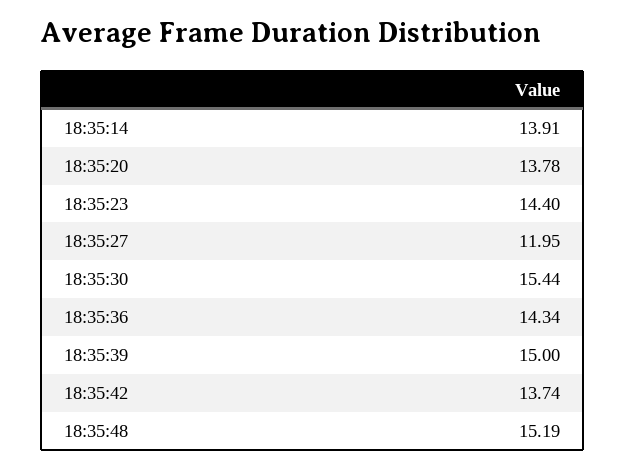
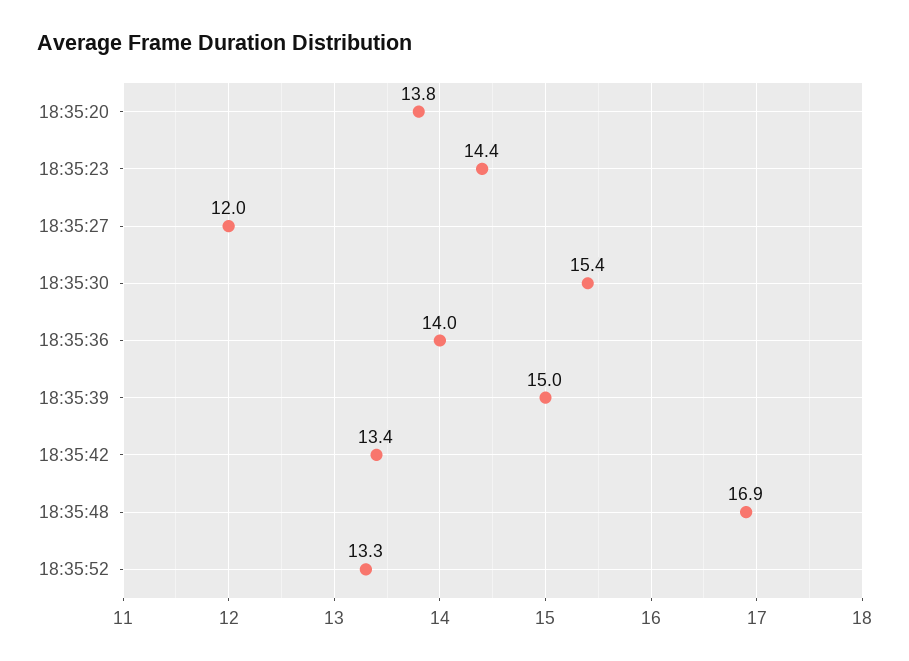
18:35:14: 13.91 -> none
18:35:36: 14.34 -> 14
18:35:42: 13.74 -> 13.4
18:35:48: 15.19 -> 16.9
18:35:52: none -> 13.3

